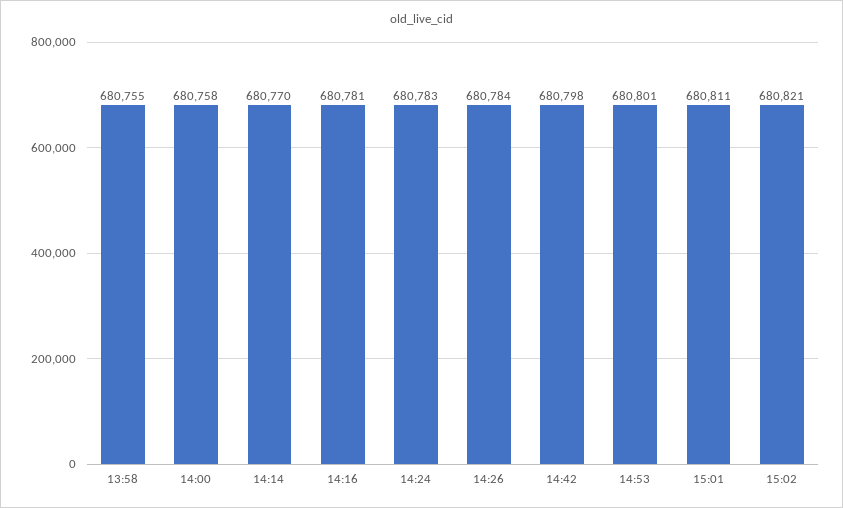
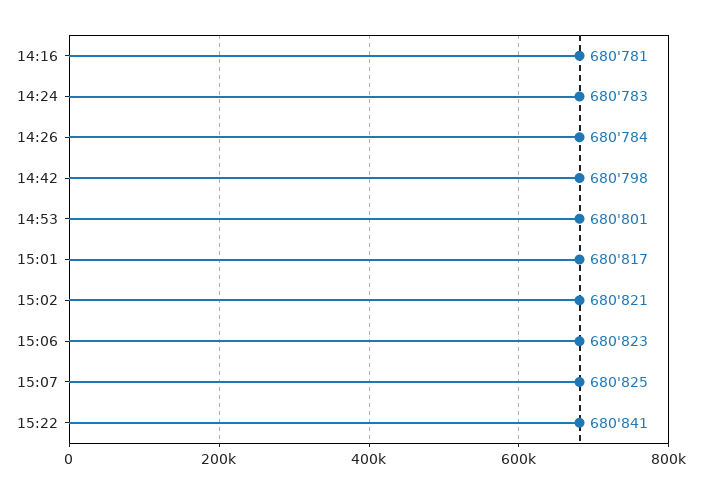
13:58: 680755 -> none
14:00: 680758 -> none
14:14: 680770 -> none
15:01: 680811 -> 680817
15:06: none -> 680823
15:07: none -> 680825
15:22: none -> 680841

